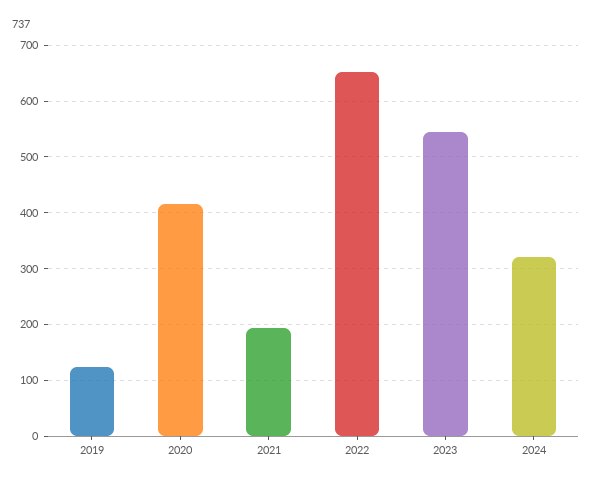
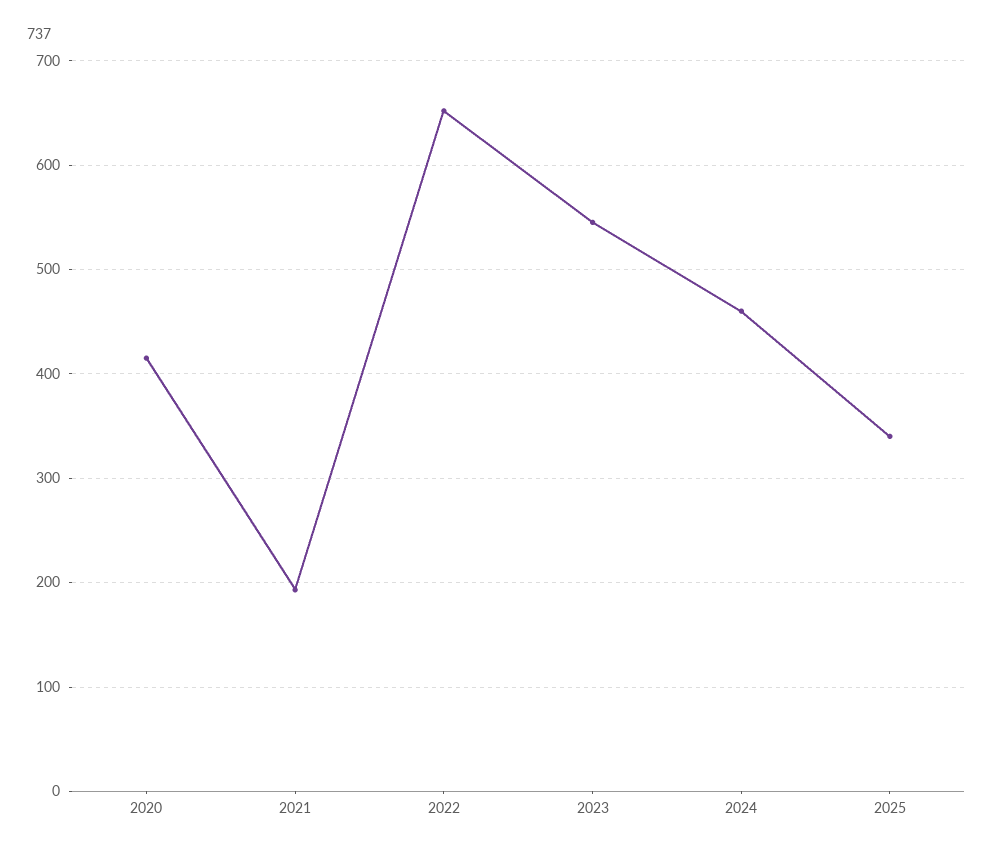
2019: 120 -> none
2024: 320 -> 460
2025: none -> 340

